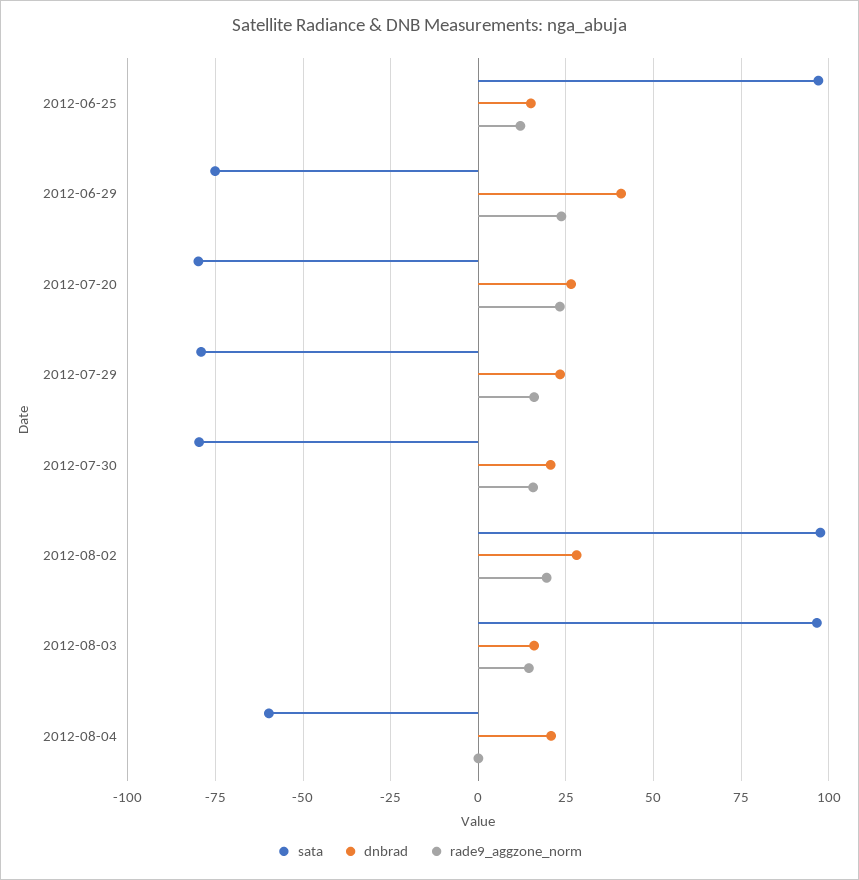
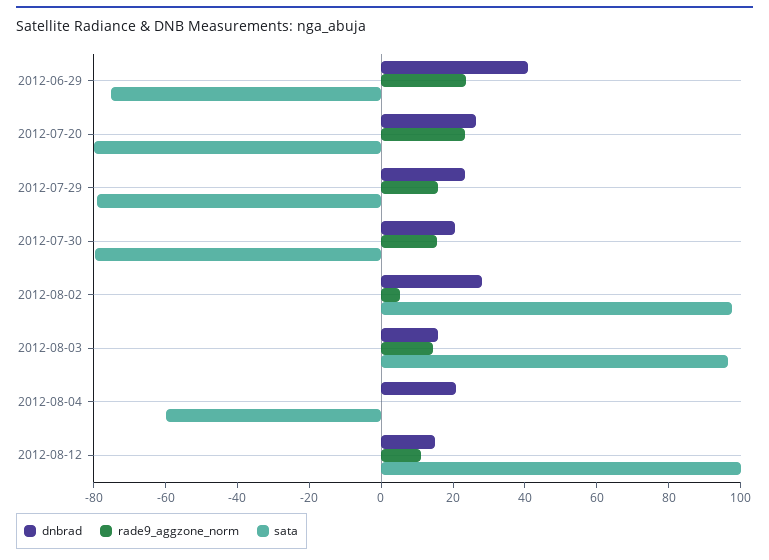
sata, 2012-06-25: 97.5 -> none
dnbrad, 2012-06-25: 15 -> none
rade9_aggzone_norm, 2012-06-25: 12.5 -> none
rade9_aggzone_norm, 2012-08-02: 20 -> 5
dnbrad, 2012-08-12: none -> 15
rade9_aggzone_norm, 2012-08-12: none -> 10
sata, 2012-08-12: none -> 100

